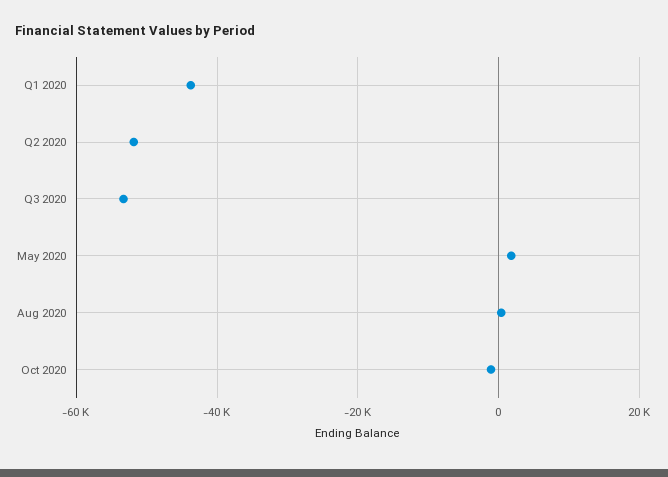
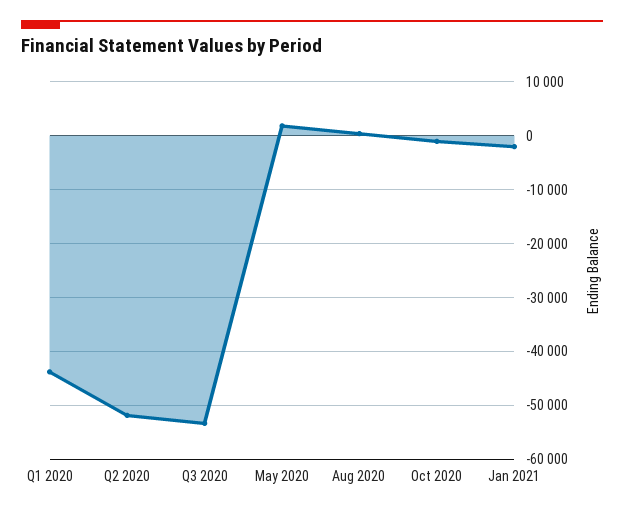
Jan 2021: none -> -2000

